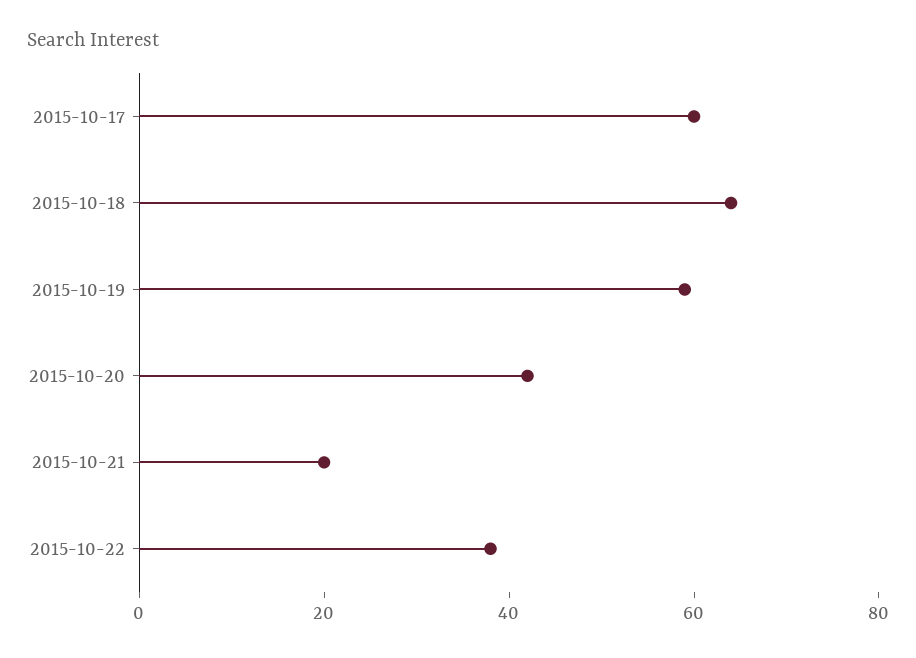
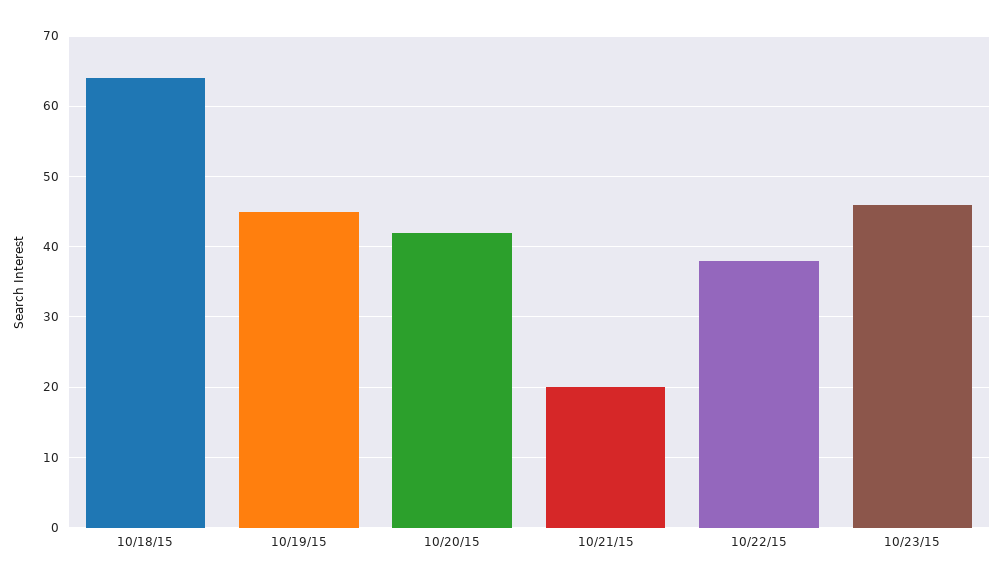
2015-10-17: 60 -> none
2015-10-19: 60 -> 45
10/23/15: none -> 46

